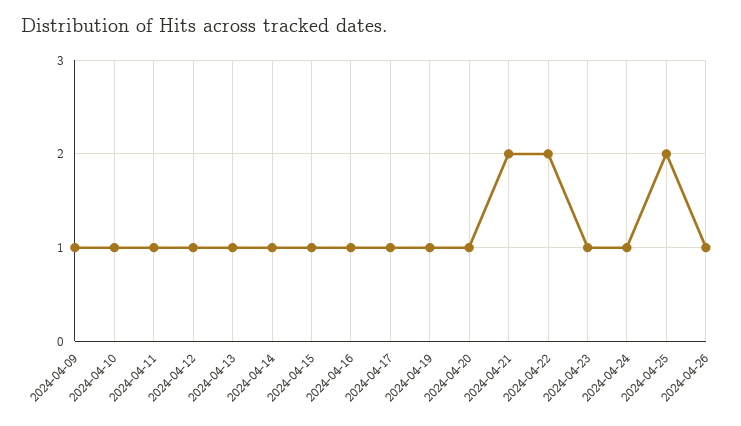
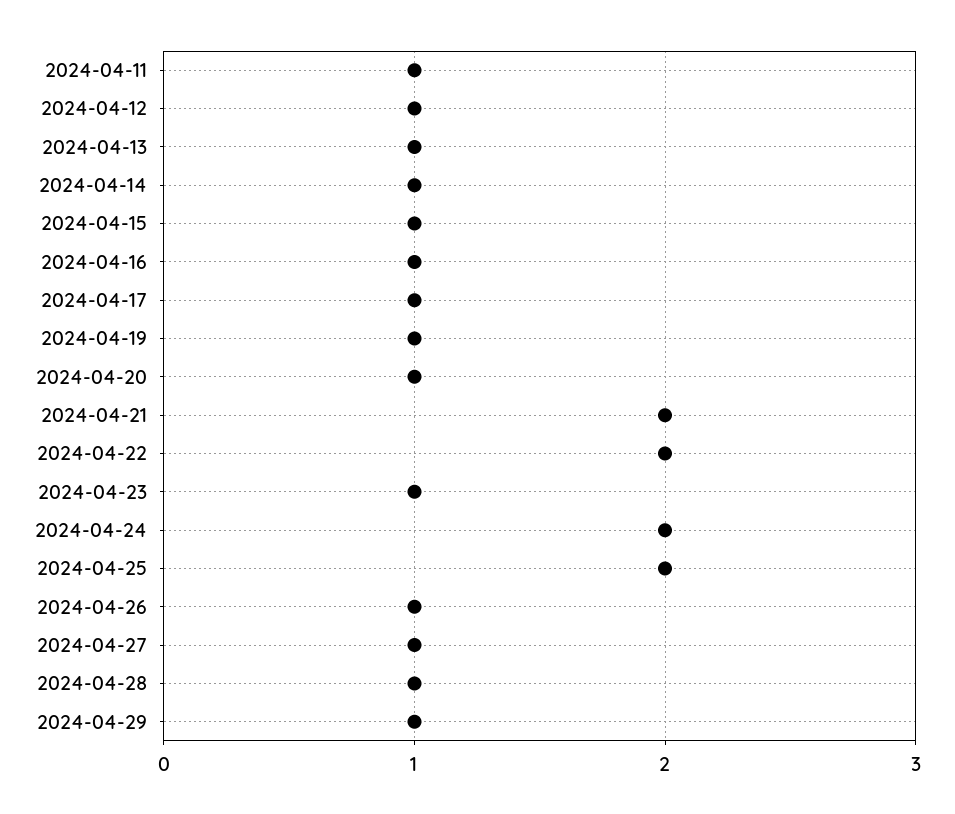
2024-04-09: 1 -> none
2024-04-10: 1 -> none
2024-04-24: 1 -> 2
2024-04-27: none -> 1
2024-04-28: none -> 1
2024-04-29: none -> 1

